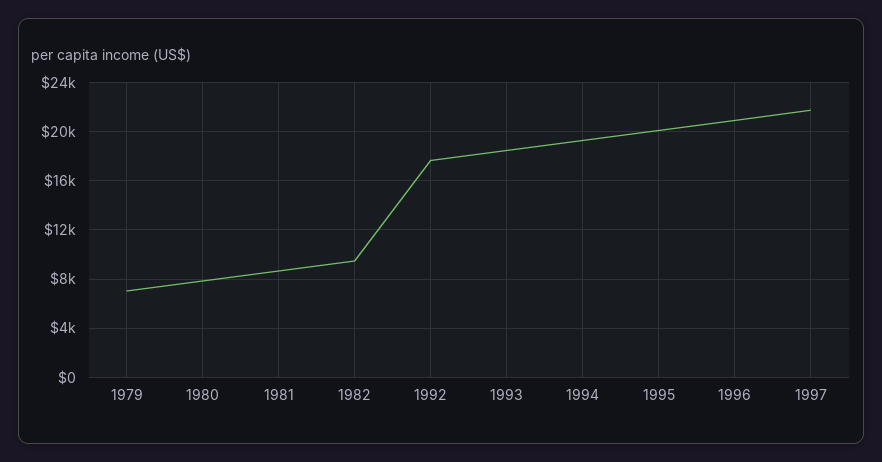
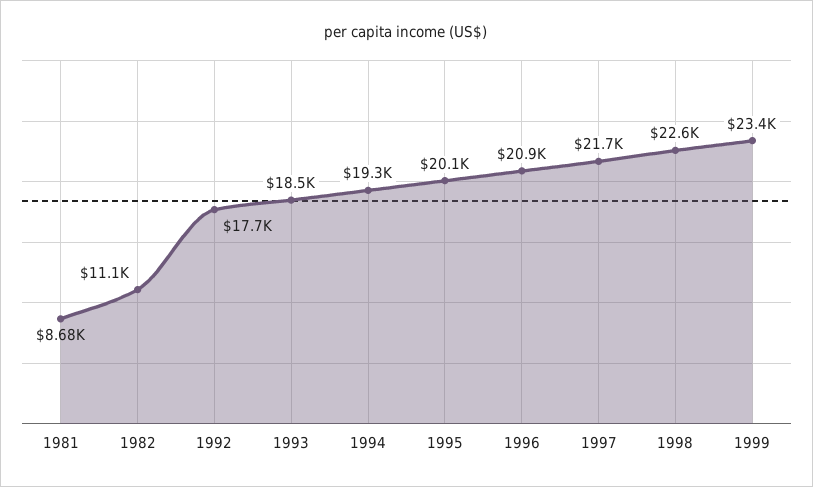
1979: 7000 -> none
1980: 8000 -> none
1982: 9500 -> 11100
1998: none -> 22600
1999: none -> 23400

